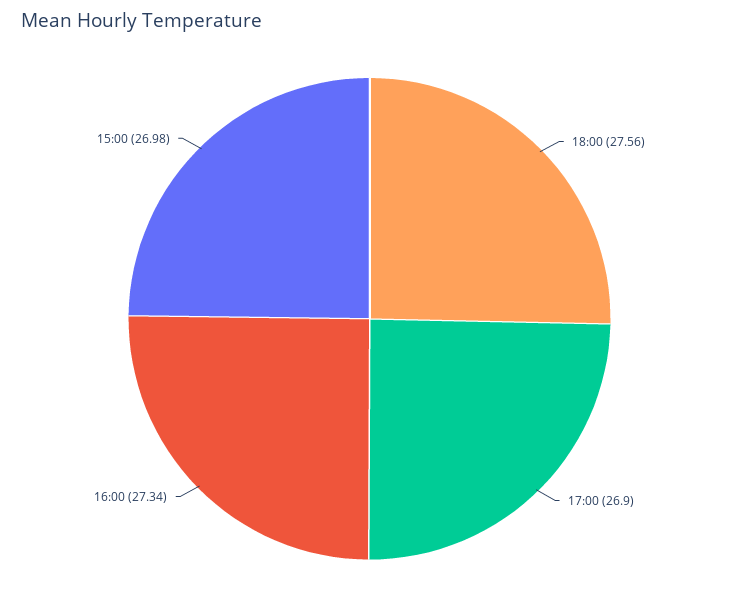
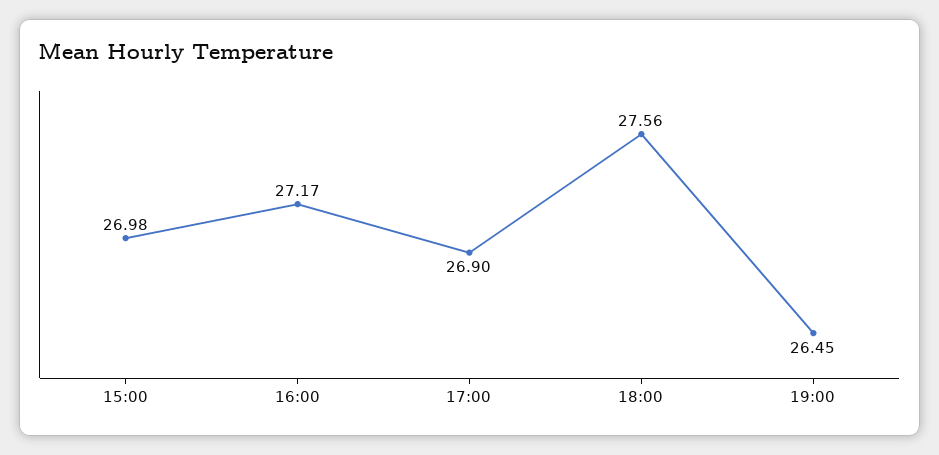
16:00: 27.34 -> 27.17
19:00: none -> 26.45

